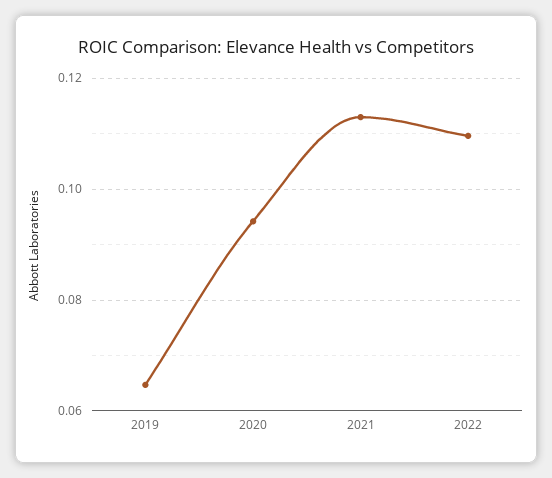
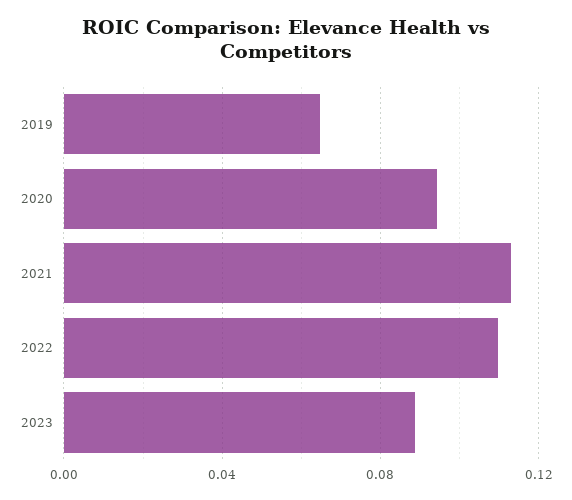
2023: none -> 0.09

